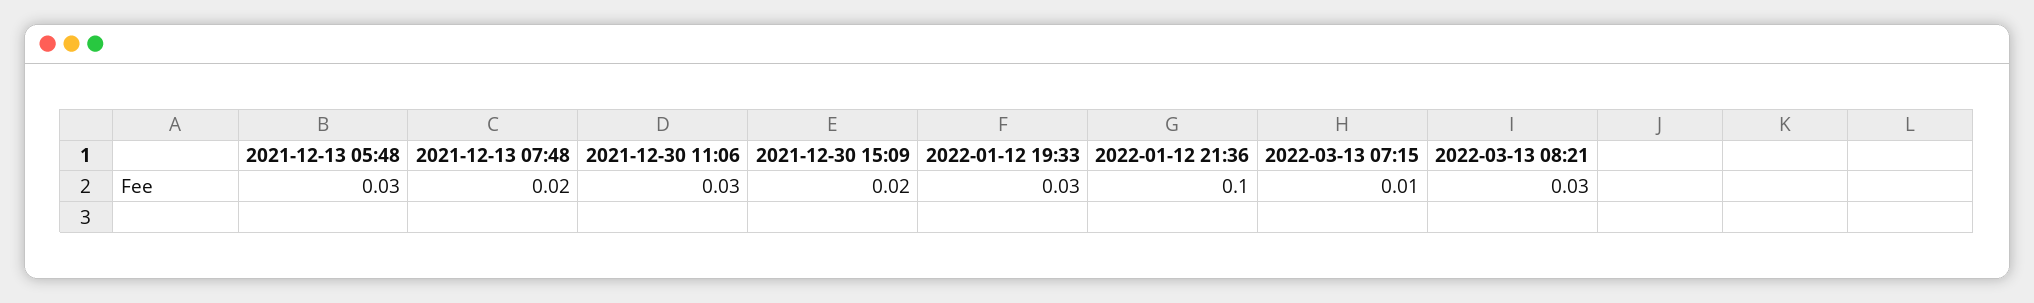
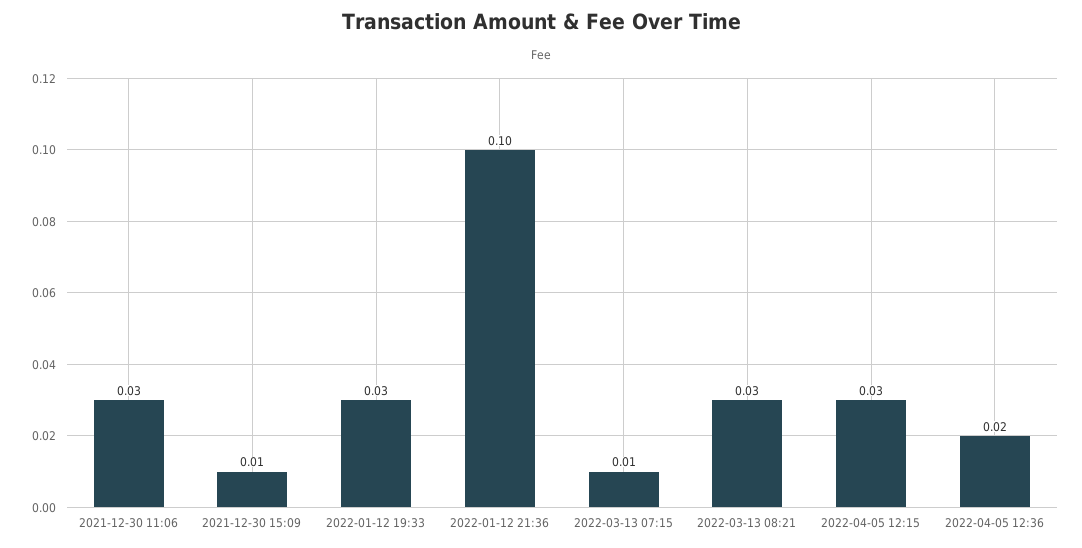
2021-12-13 05:48: 0.03 -> none
2021-12-13 07:48: 0.02 -> none
2021-12-30 15:09: 0.02 -> 0.01
2022-04-05 12:15: none -> 0.03
2022-04-05 12:36: none -> 0.02

